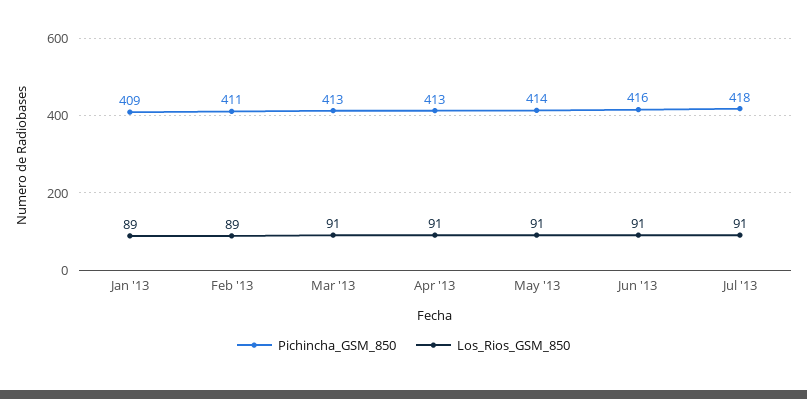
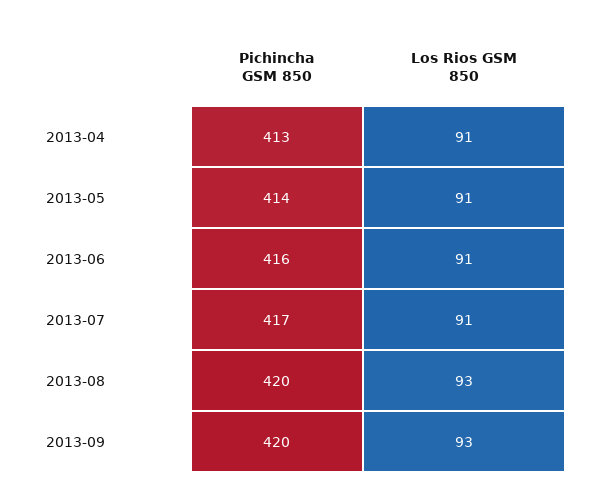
Pichincha_GSM_850, Jan '13: 409 -> none
Los_Rios_GSM_850, Jan '13: 89 -> none
Pichincha_GSM_850, Feb '13: 411 -> none
Los_Rios_GSM_850, Feb '13: 89 -> none
Pichincha_GSM_850, Mar '13: 413 -> none
Los_Rios_GSM_850, Mar '13: 91 -> none
Pichincha_GSM_850, Jul '13: 418 -> 417
Pichincha_GSM_850, 2013-08: none -> 420
Los_Rios_GSM_850, 2013-08: none -> 93
Pichincha_GSM_850, 2013-09: none -> 420
Los_Rios_GSM_850, 2013-09: none -> 93

